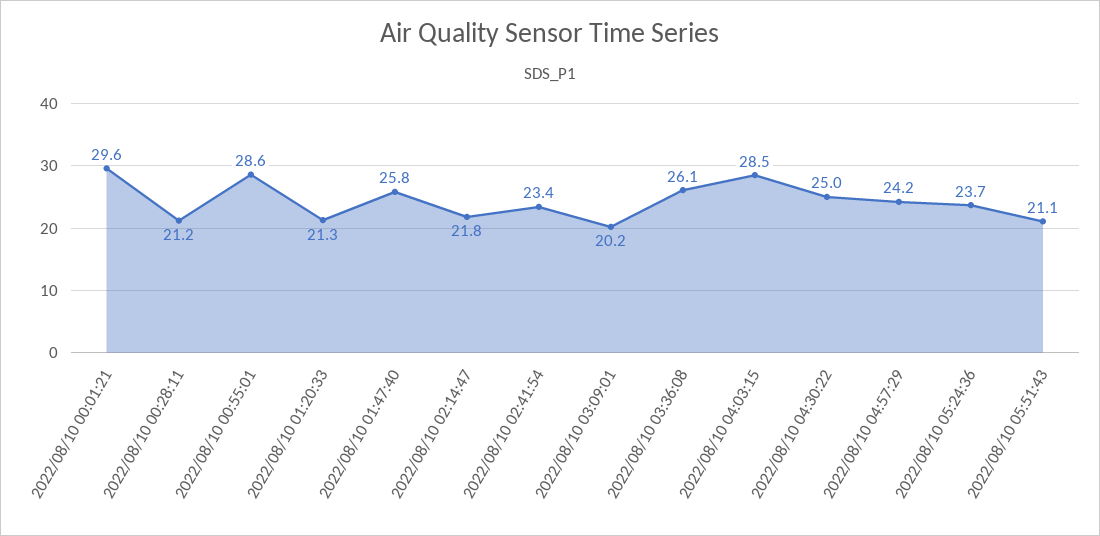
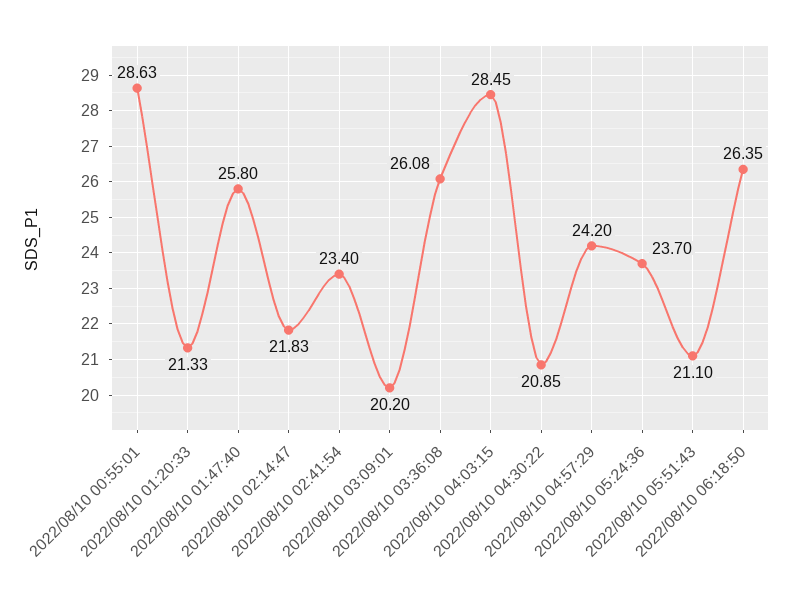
2022/08/10 00:01:21: 29.6 -> none
2022/08/10 00:28:11: 21.2 -> none
2022/08/10 04:30:22: 25 -> 20.85
2022/08/10 06:18:50: none -> 26.35

